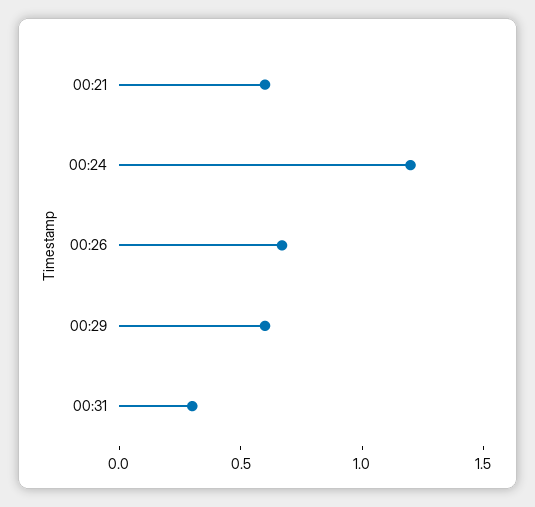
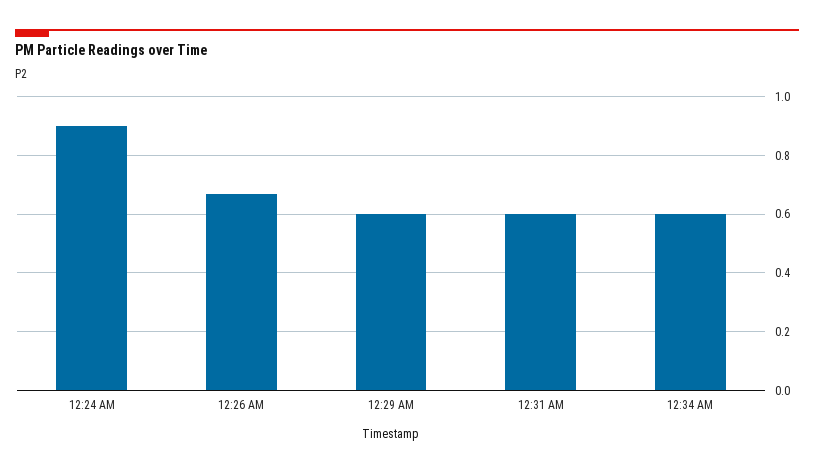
00:21: 0.6 -> none
00:24: 1.2 -> 0.9
00:31: 0.3 -> 0.6
12:34 AM: none -> 0.6

